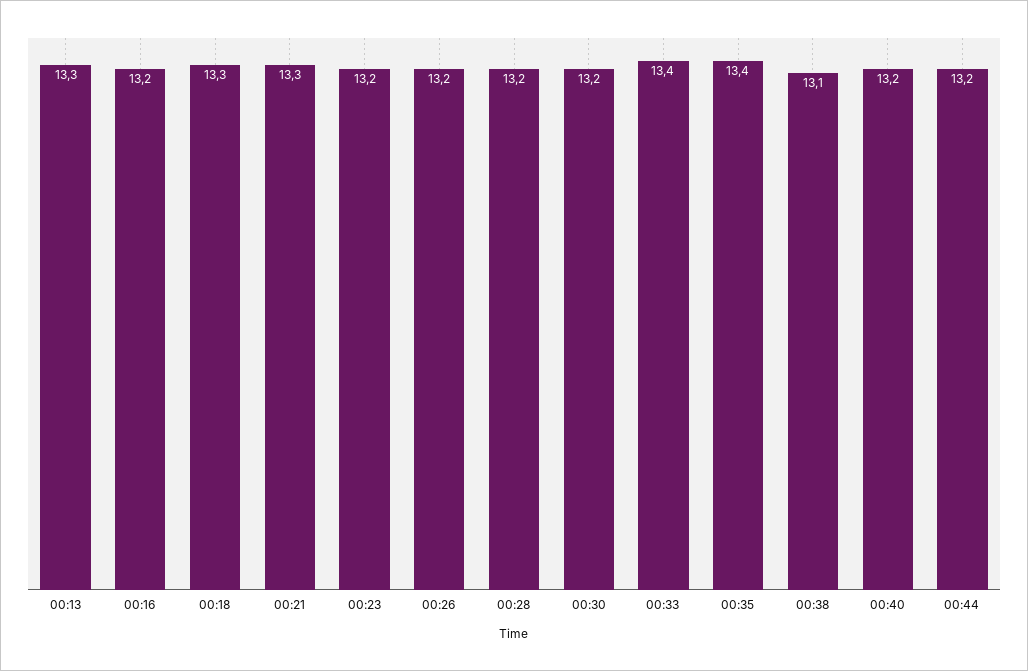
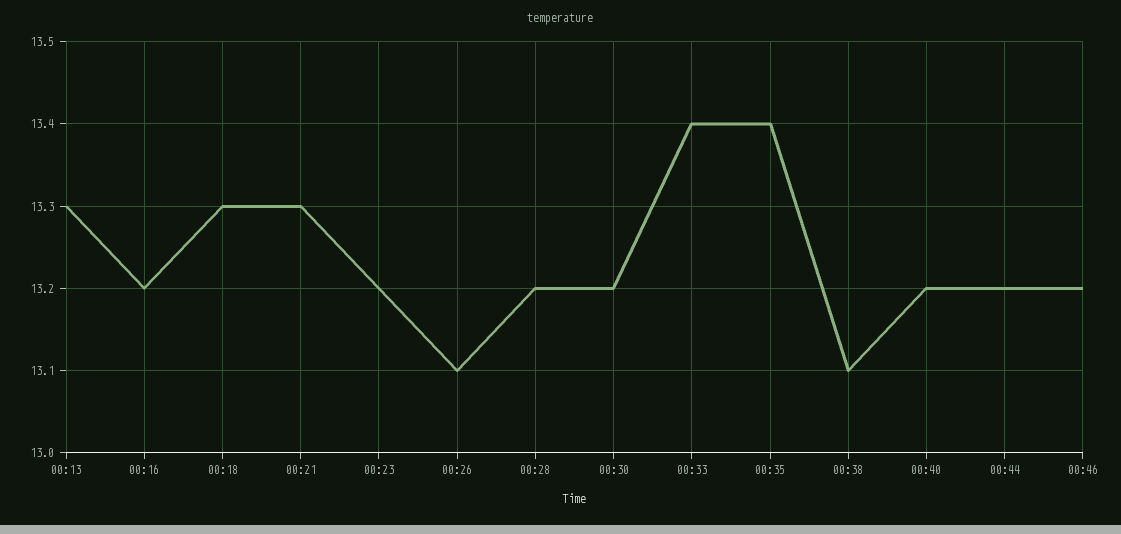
00:26: 13.2 -> 13.1
00:46: none -> 13.2

